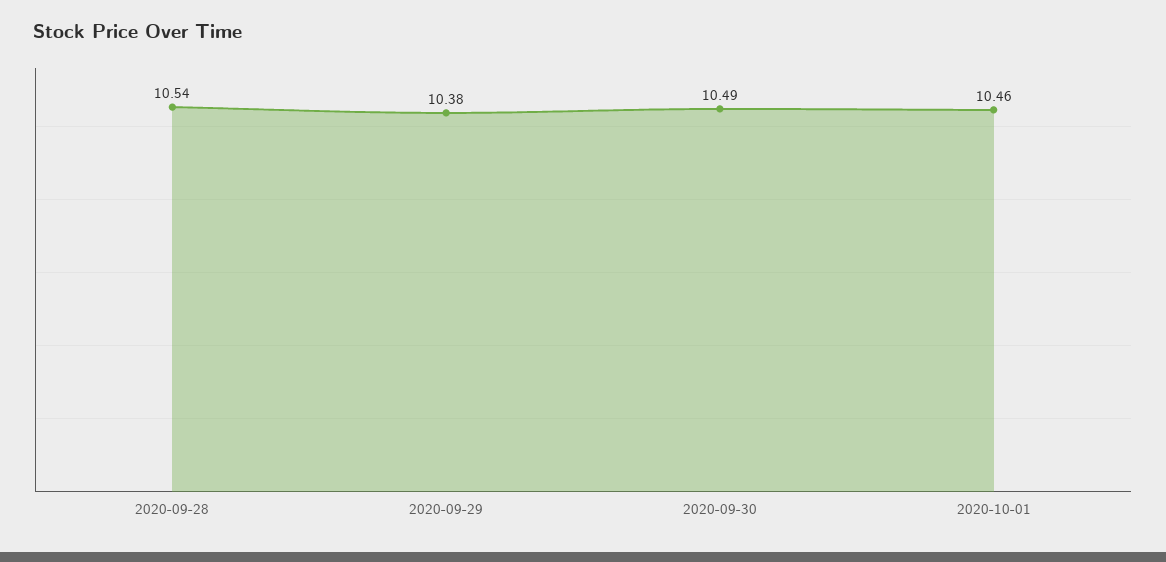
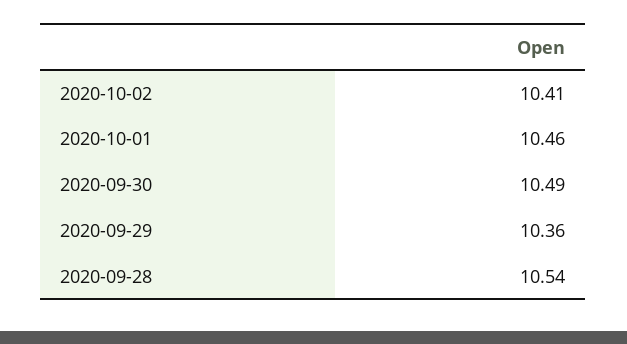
2020-09-29: 10.38 -> 10.36
2020-10-02: none -> 10.41

